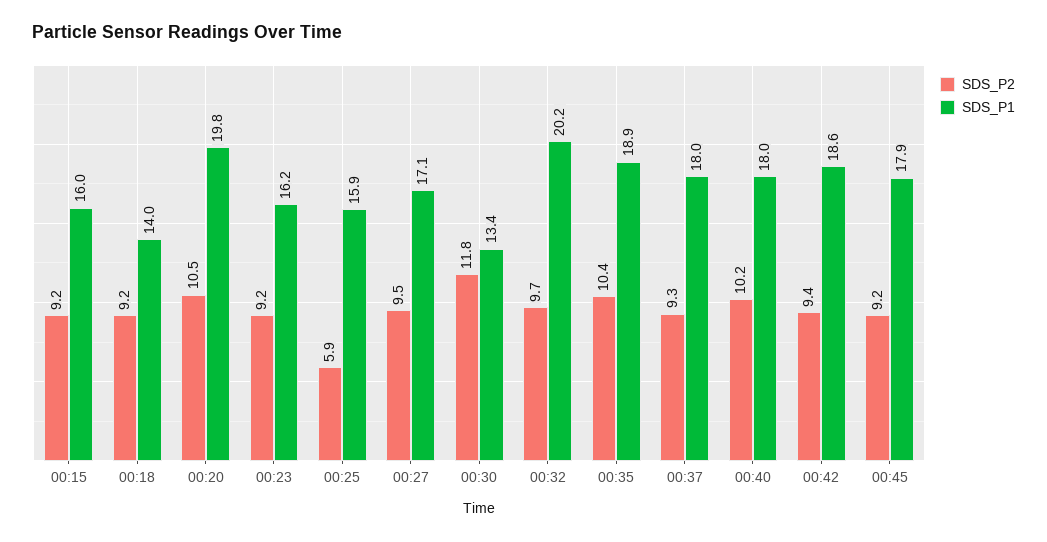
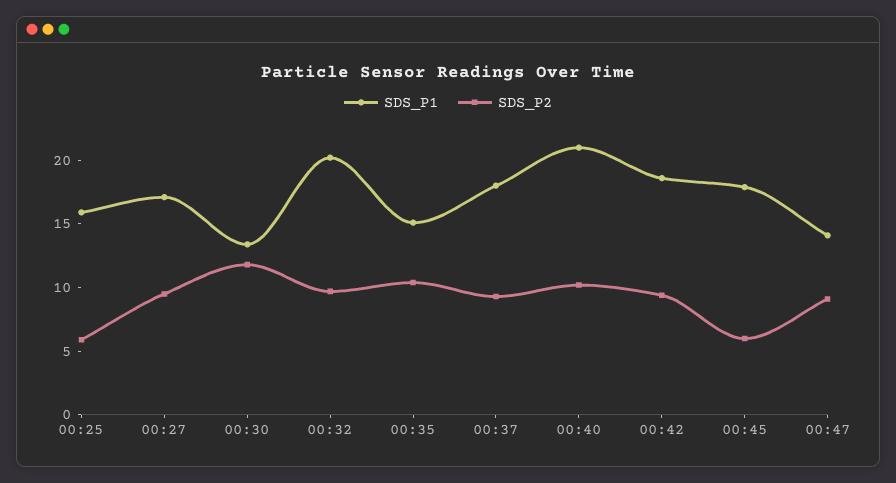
SDS_P2, 00:15: 9.2 -> none
SDS_P1, 00:15: 16 -> none
SDS_P2, 00:18: 9.2 -> none
SDS_P1, 00:18: 14 -> none
SDS_P2, 00:20: 10.5 -> none
SDS_P1, 00:20: 19.8 -> none
SDS_P2, 00:23: 9.2 -> none
SDS_P1, 00:23: 16.2 -> none
SDS_P1, 00:35: 18.9 -> 15
SDS_P1, 00:40: 18 -> 21
SDS_P2, 00:45: 9.2 -> 6
SDS_P1, 00:47: none -> 14
SDS_P2, 00:47: none -> 9

